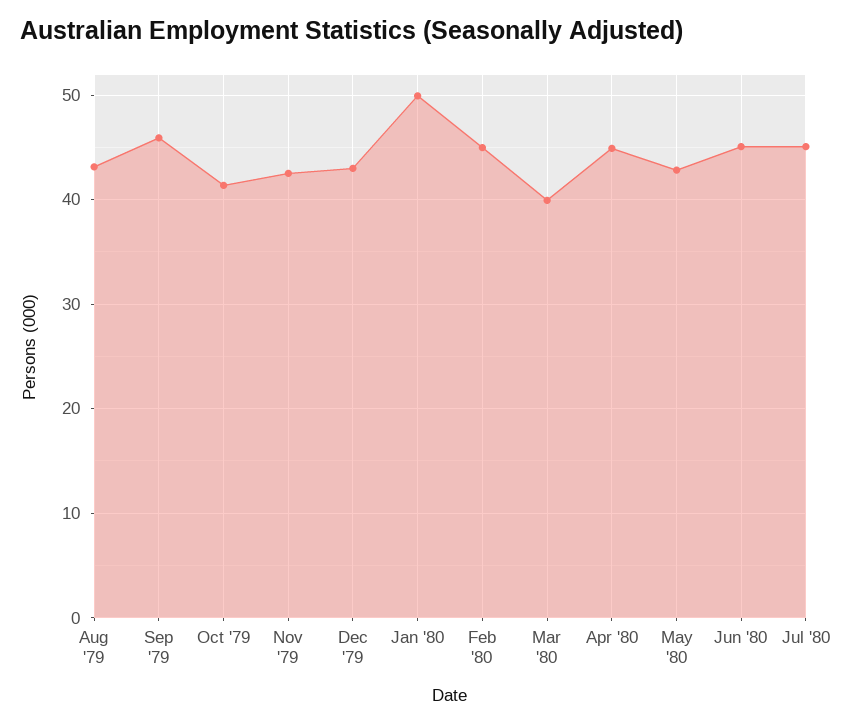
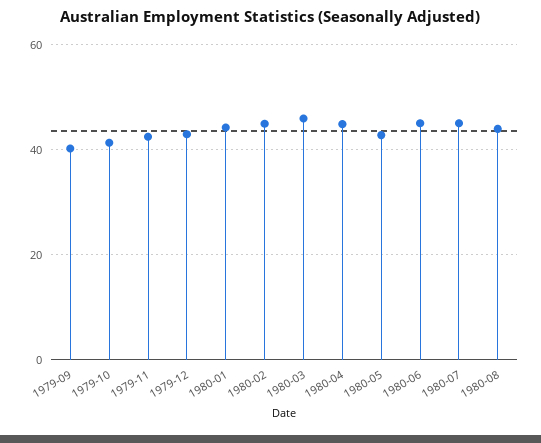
Aug '79: 43 -> none
Sep '79: 46 -> 40
Jan '80: 50 -> 44
Mar '80: 40 -> 46
1980-08: none -> 44

